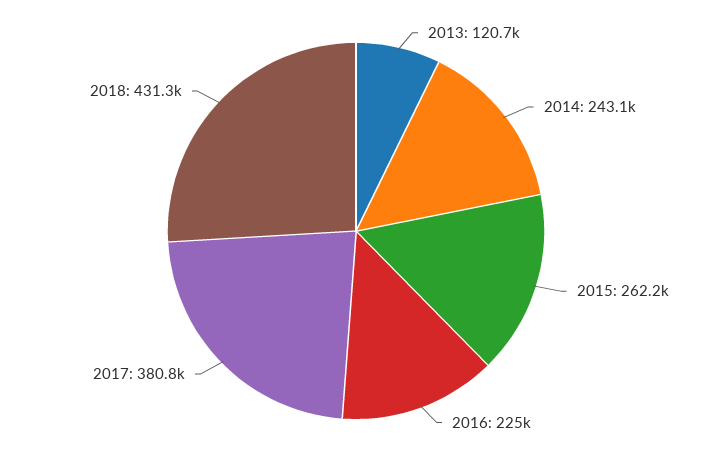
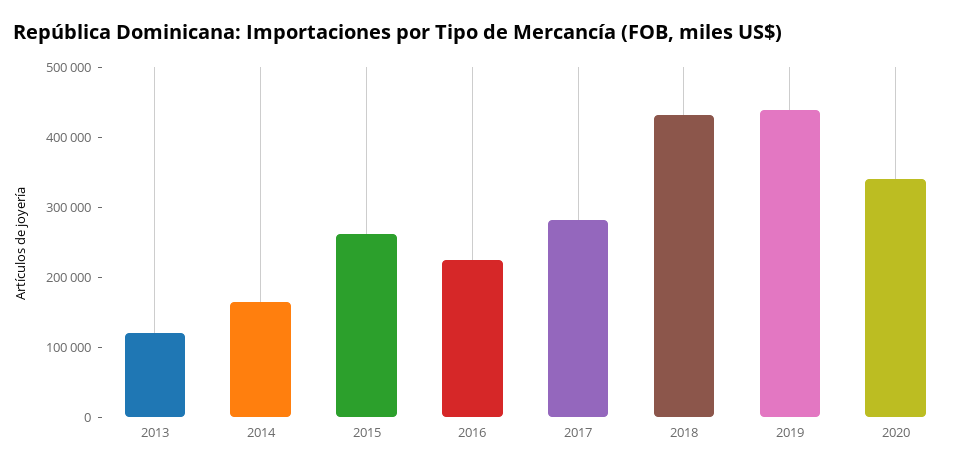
2014: 243100 -> 160000
2017: 380800 -> 280000
2019: none -> 440000
2020: none -> 340000

